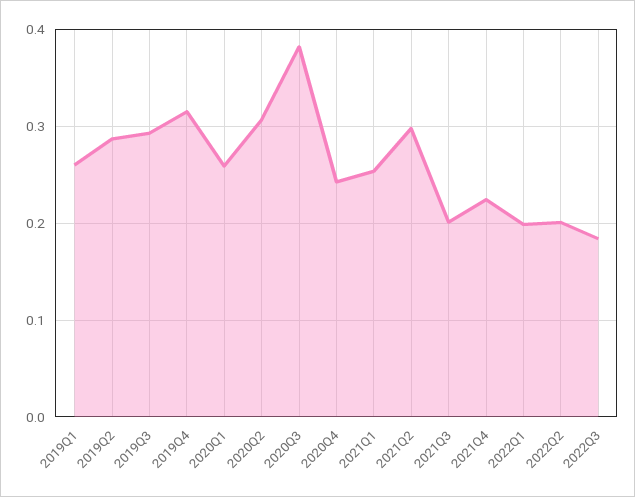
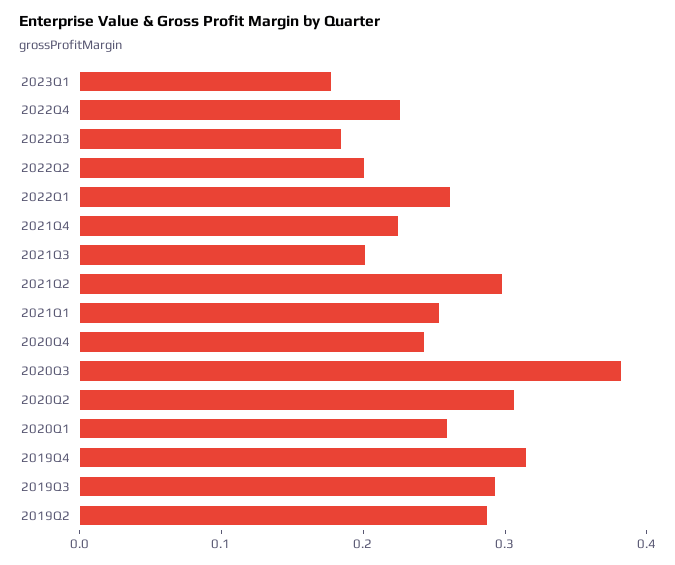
2019Q1: 0.26 -> none
2022Q1: 0.2 -> 0.26
2023Q1: none -> 0.18
2022Q4: none -> 0.22

